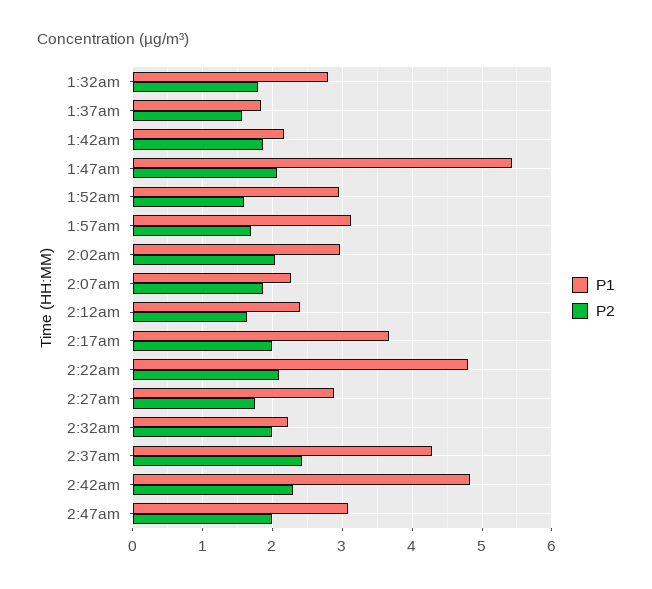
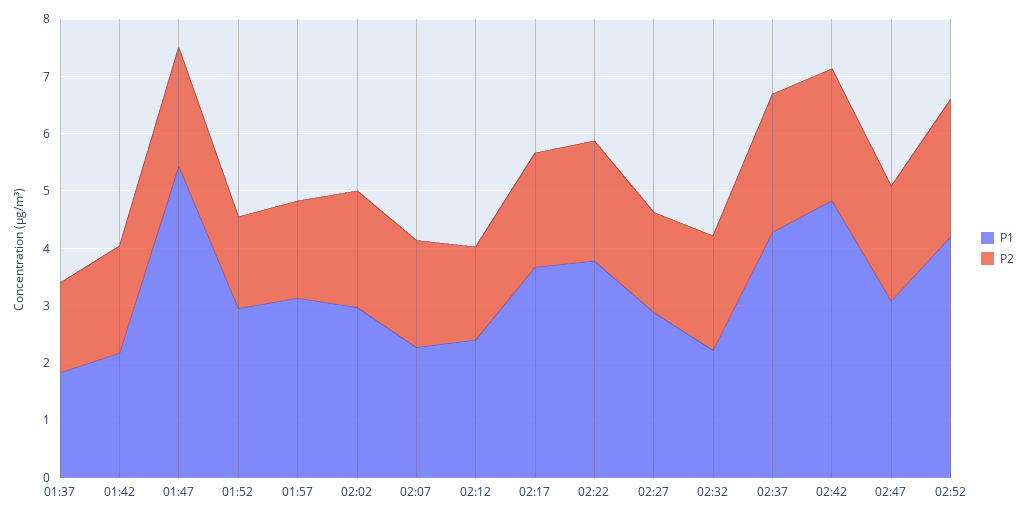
P1, 1:32am: 2.8 -> none
P2, 1:32am: 1.8 -> none
P1, 2:22am: 4.8 -> 3.8
P1, 02:52: none -> 4.2
P2, 02:52: none -> 2.4

